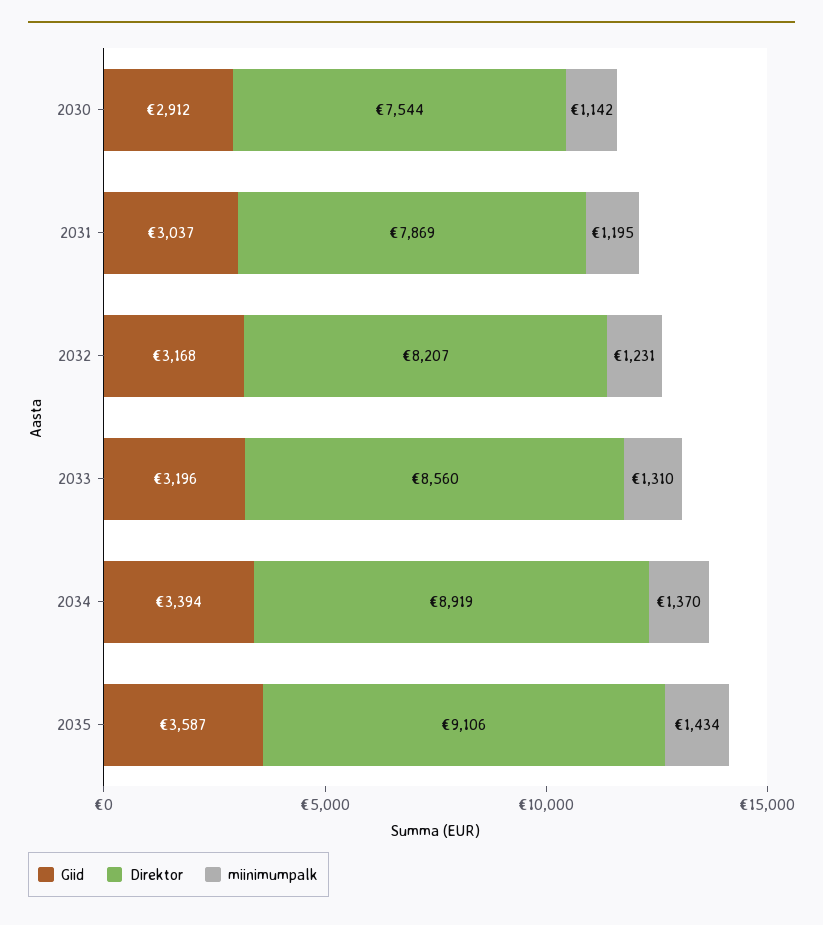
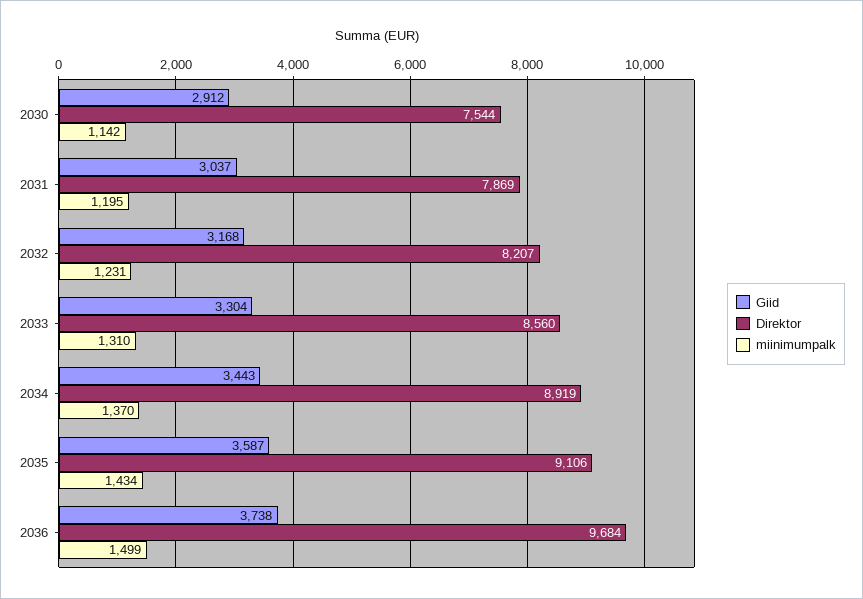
Giid, 2033: 3196 -> 3304
Giid, 2034: 3394 -> 3443
Giid, 2036: none -> 3738
Direktor, 2036: none -> 9684
miinimumpalk, 2036: none -> 1499

